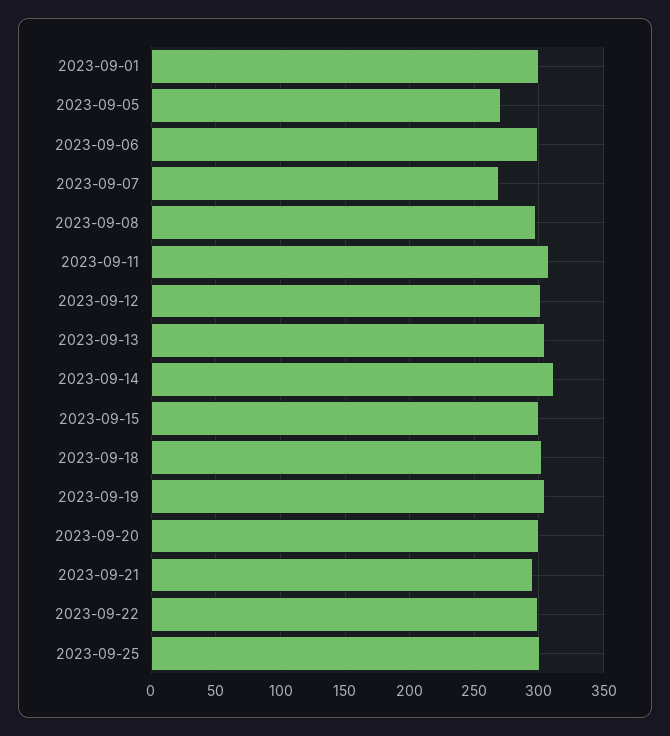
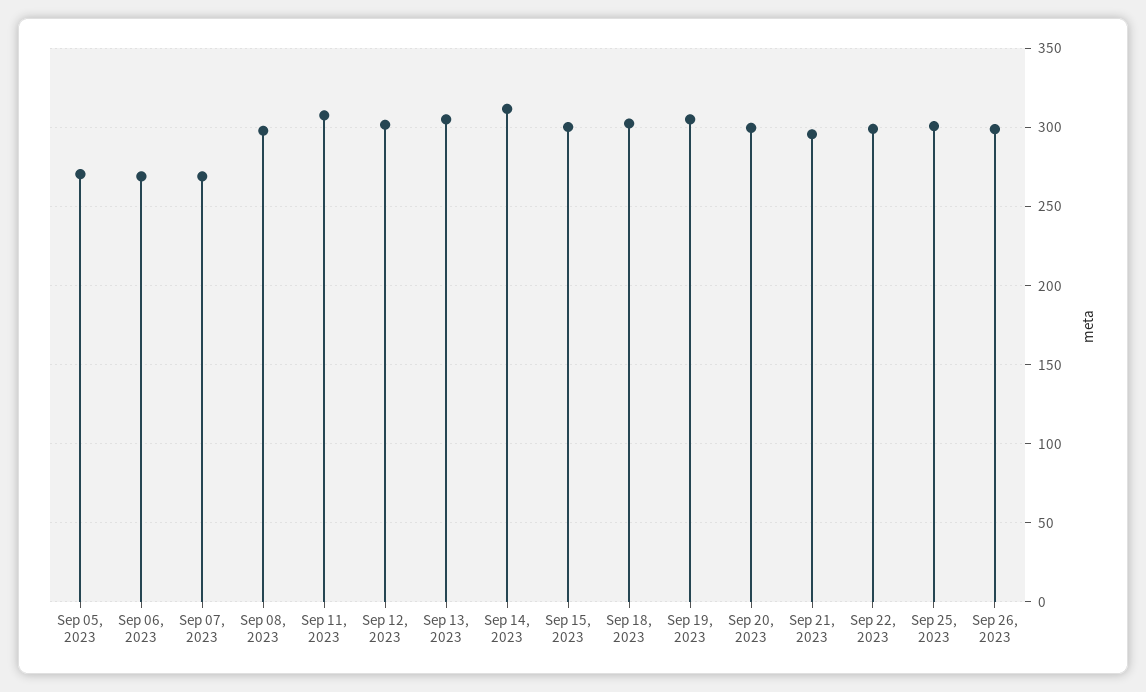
2023-09-01: 300 -> none
2023-09-06: 300 -> 270
Sep 26, 2023: none -> 300

